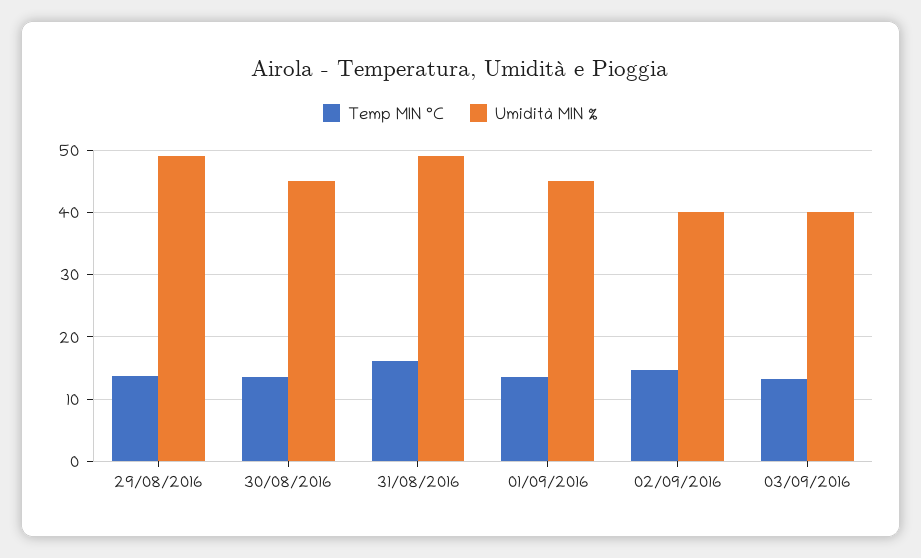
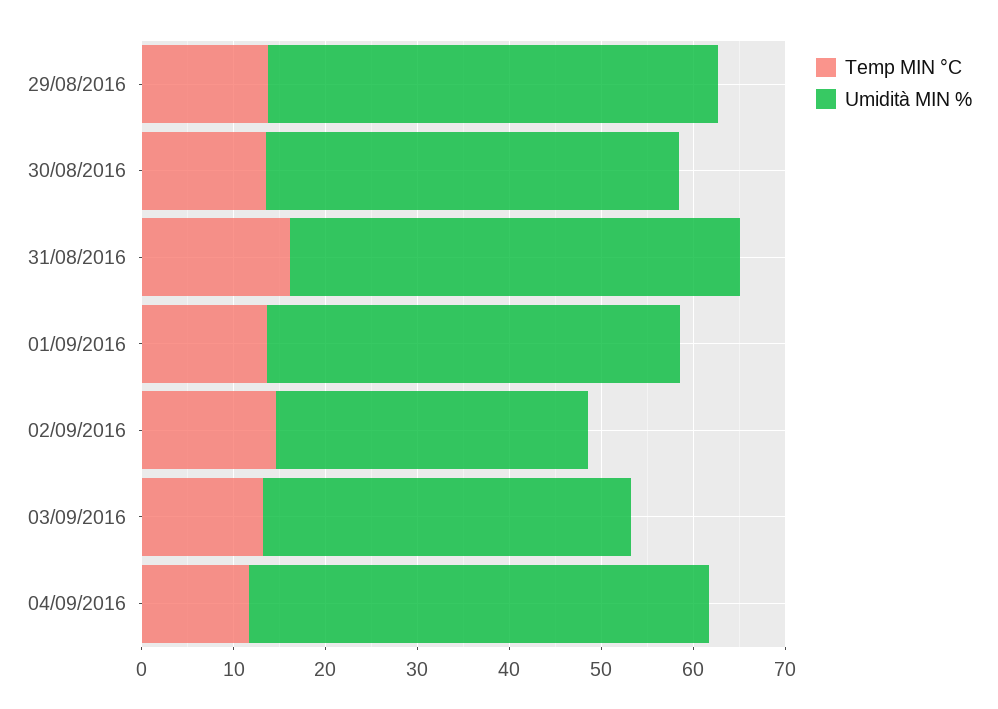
Umidità MIN %, 02/09/2016: 40 -> 34
Temp MIN °C, 04/09/2016: none -> 12
Umidità MIN %, 04/09/2016: none -> 50

